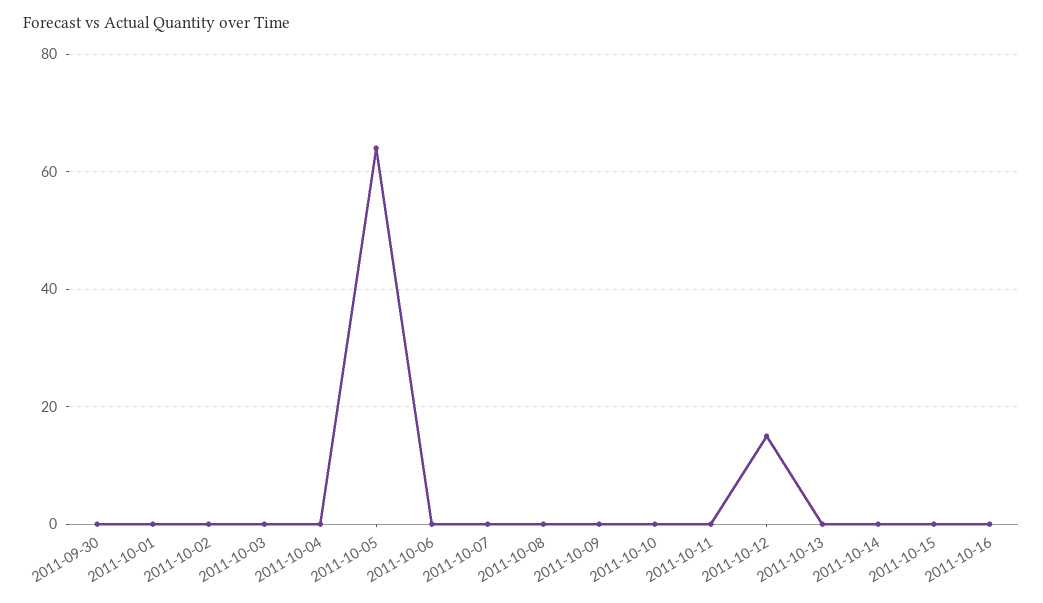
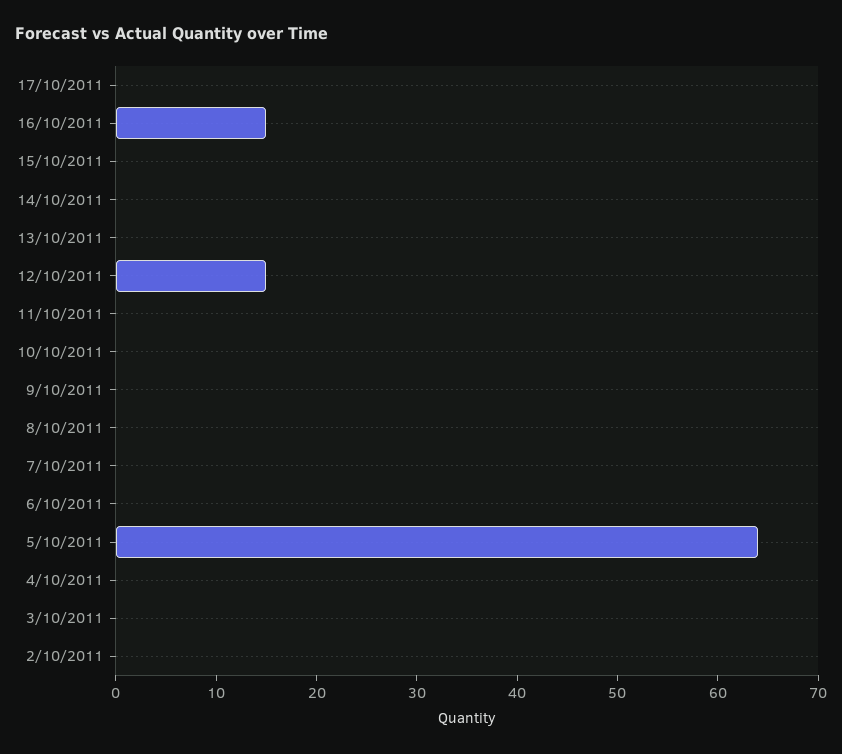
2011-09-30: 0 -> none
2011-10-01: 0 -> none
2011-10-16: 0 -> 15
17/10/2011: none -> 0

